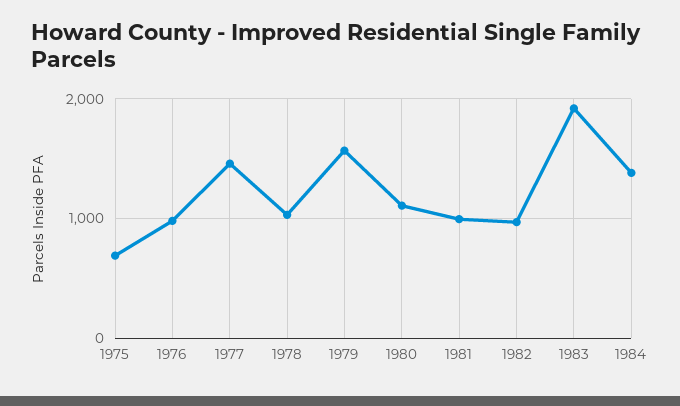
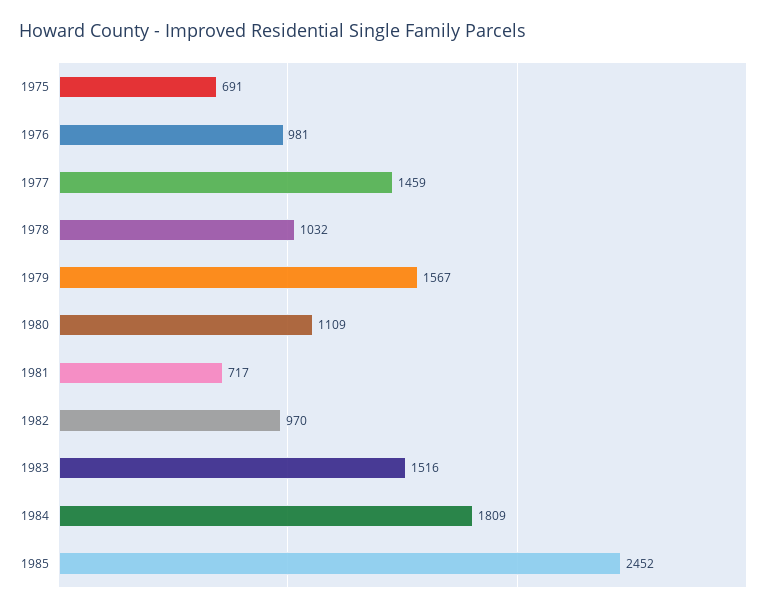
1981: 1000 -> 717
1983: 1900 -> 1516
1984: 1400 -> 1809
1985: none -> 2452

